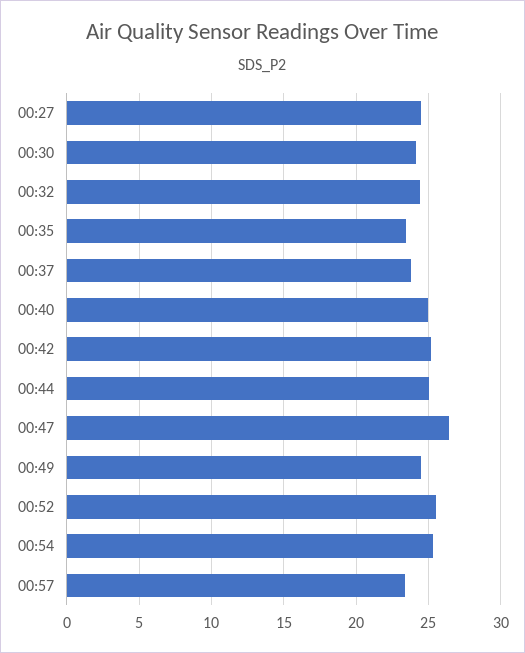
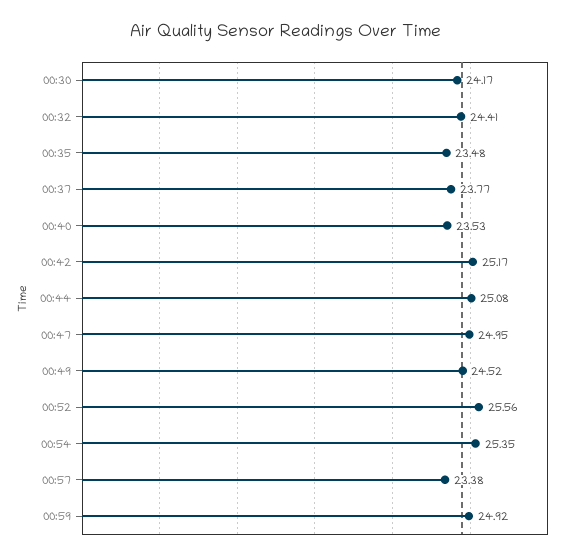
00:27: 24.5 -> none
00:40: 25 -> 23.53
00:47: 26.5 -> 24.95
00:59: none -> 24.92

